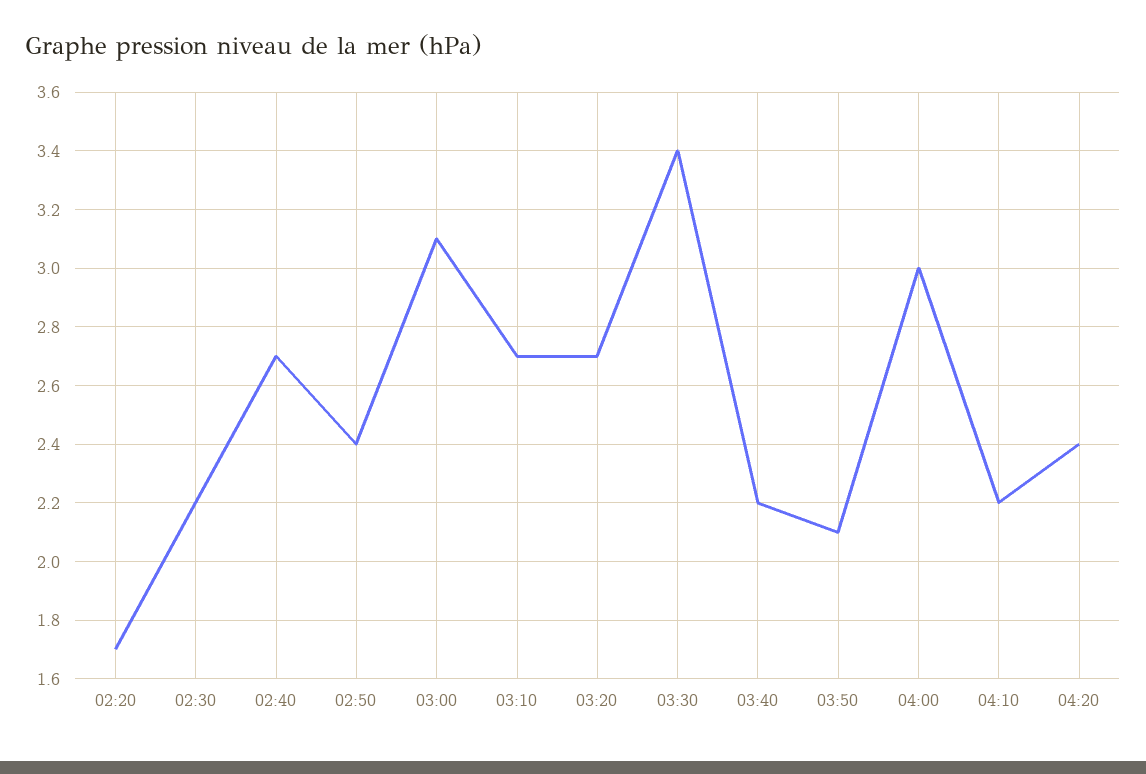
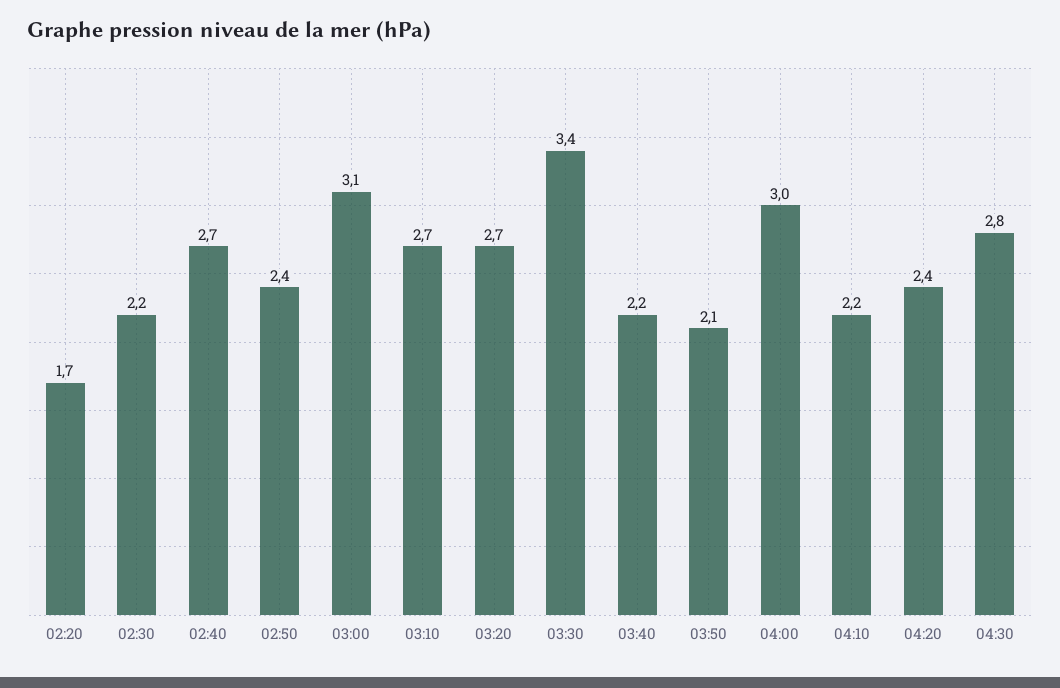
04:30: none -> 2.8

